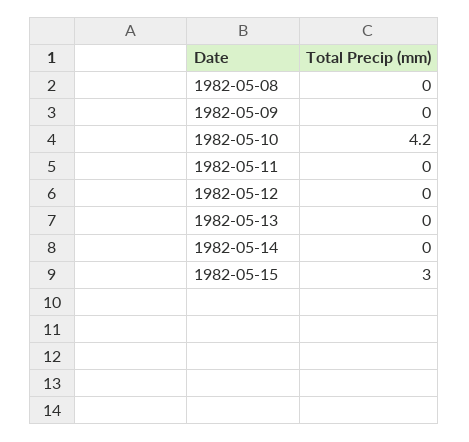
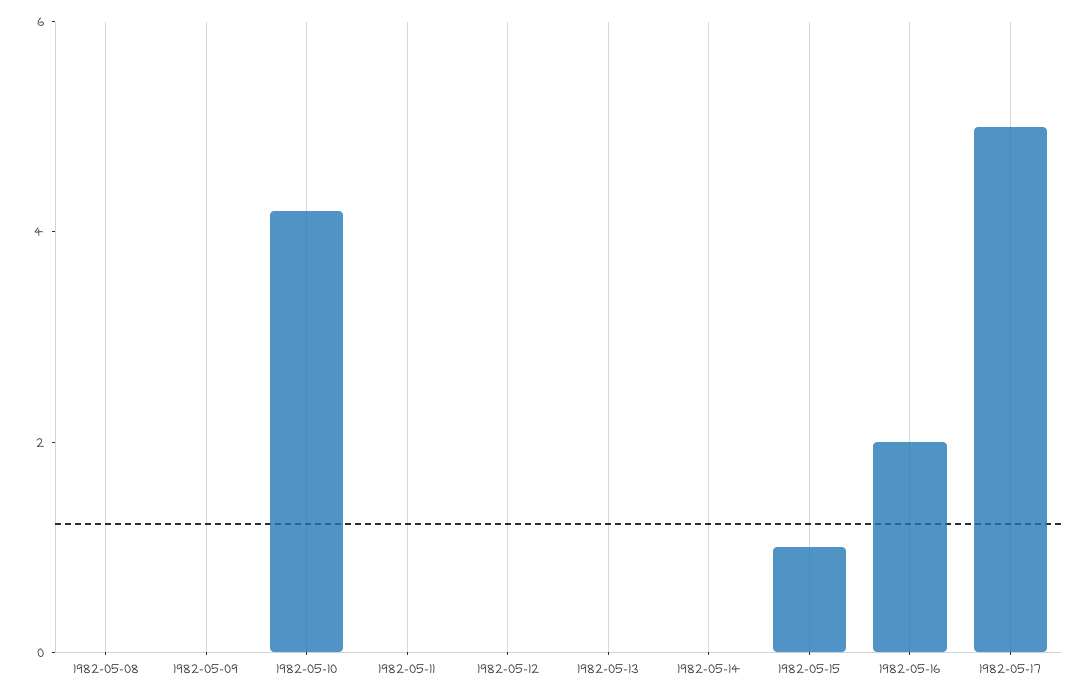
1982-05-15: 3 -> 1
1982-05-16: none -> 2
1982-05-17: none -> 5

